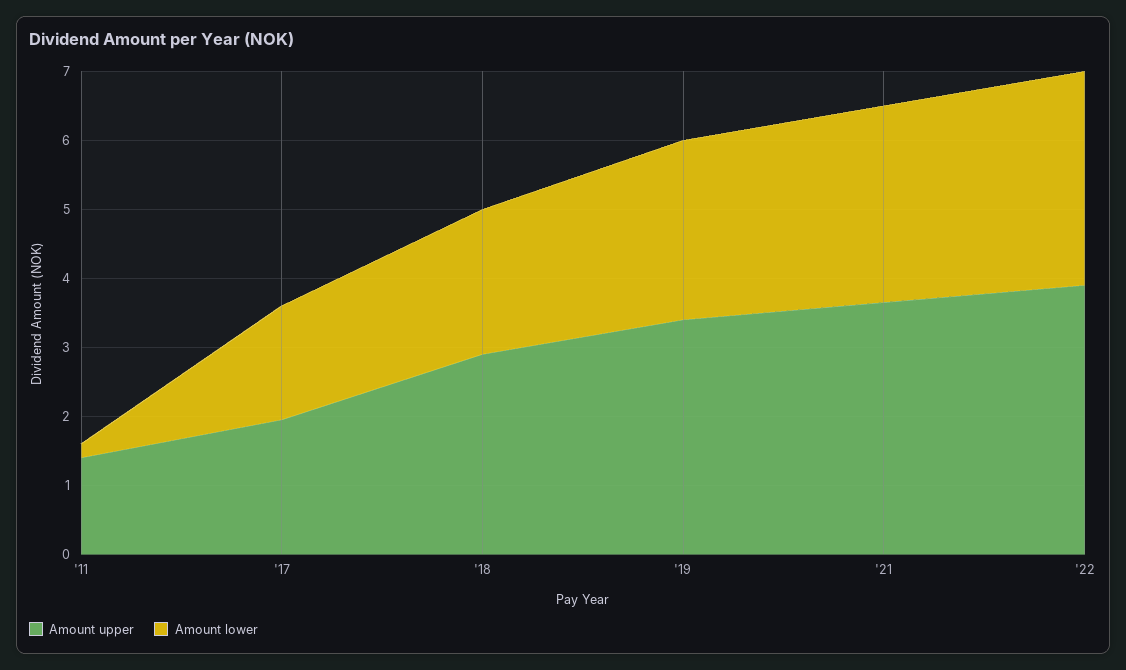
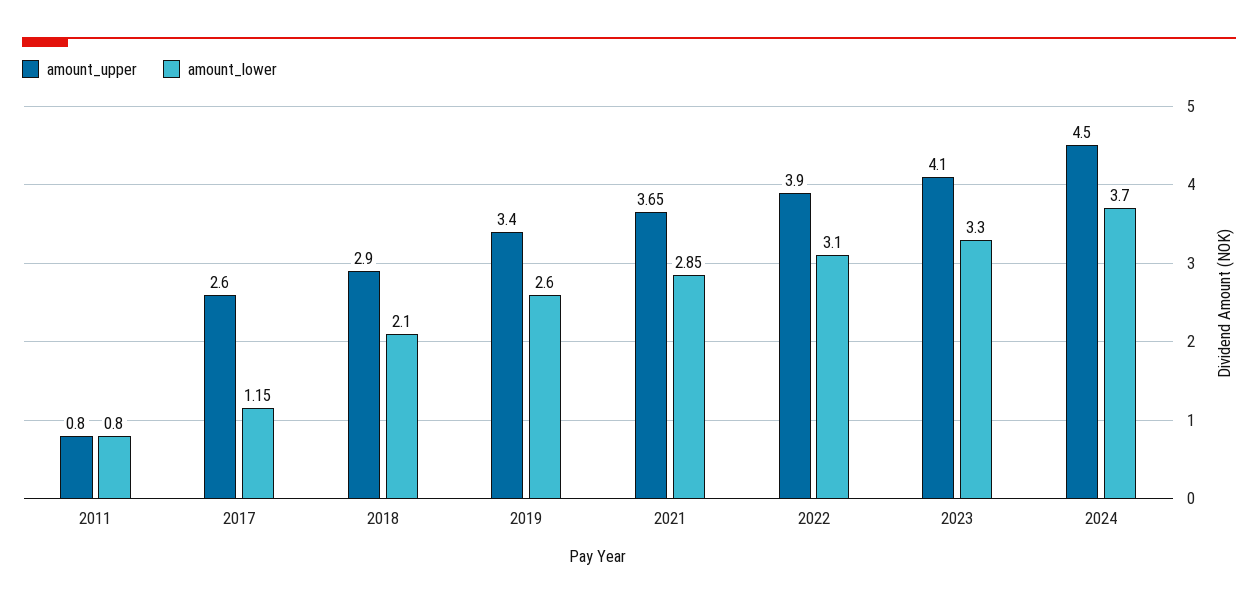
Amount upper, '11: 1.4 -> 0.8
Amount lower, '11: 0.2 -> 0.8
Amount upper, '17: 2 -> 2.6
Amount lower, '17: 1.6 -> 1.15
Amount upper, 2023: none -> 4.1
Amount lower, 2023: none -> 3.3
Amount upper, 2024: none -> 4.5
Amount lower, 2024: none -> 3.7

